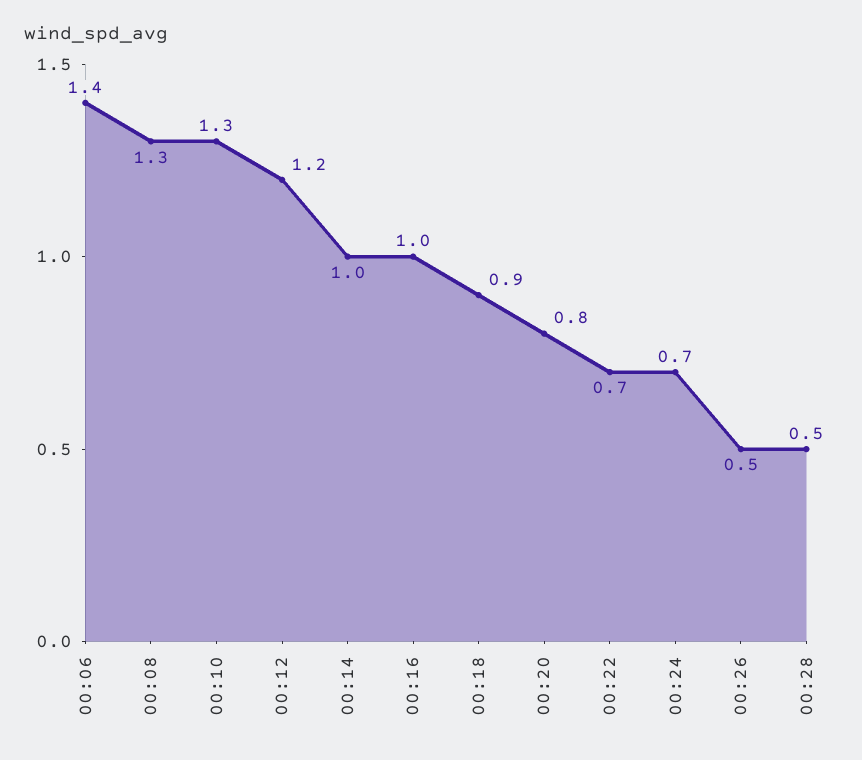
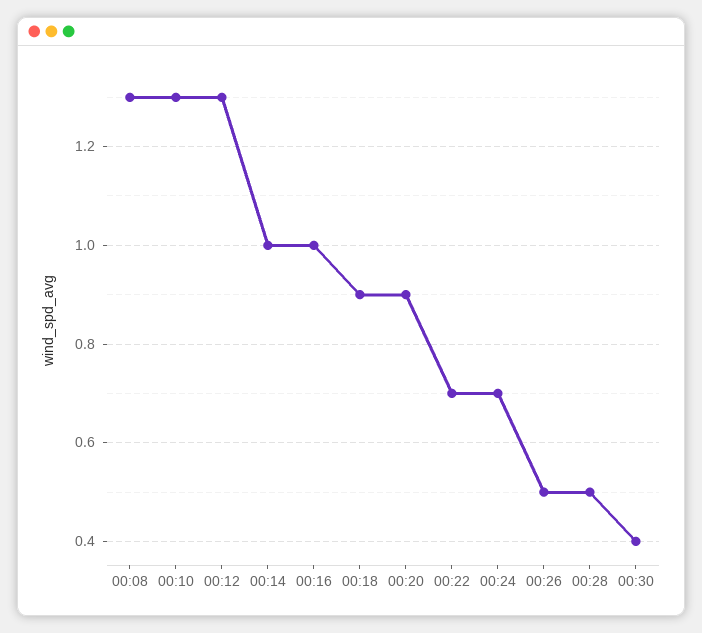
00:06: 1.4 -> none
00:12: 1.2 -> 1.3
00:20: 0.8 -> 0.9
00:30: none -> 0.4

